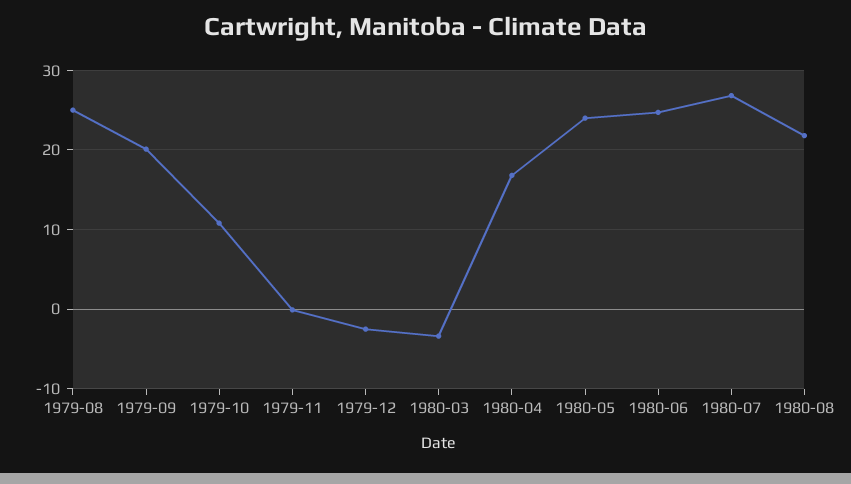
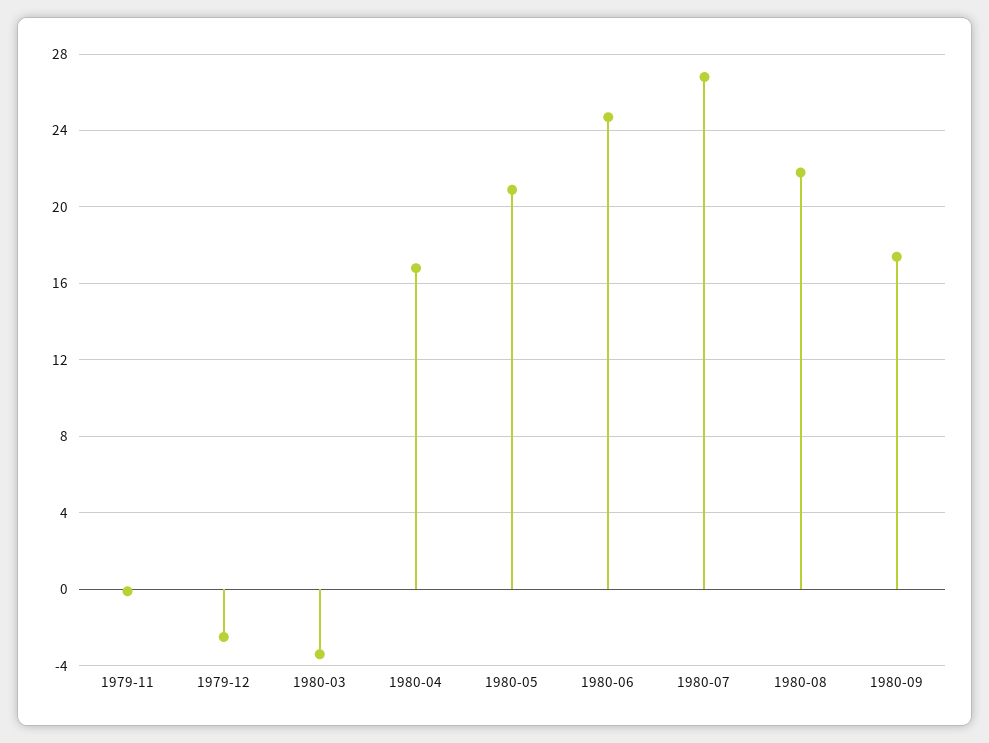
1979-08: 25 -> none
1979-09: 20 -> none
1979-10: 11 -> none
1980-05: 24 -> 21
1980-09: none -> 17.5

